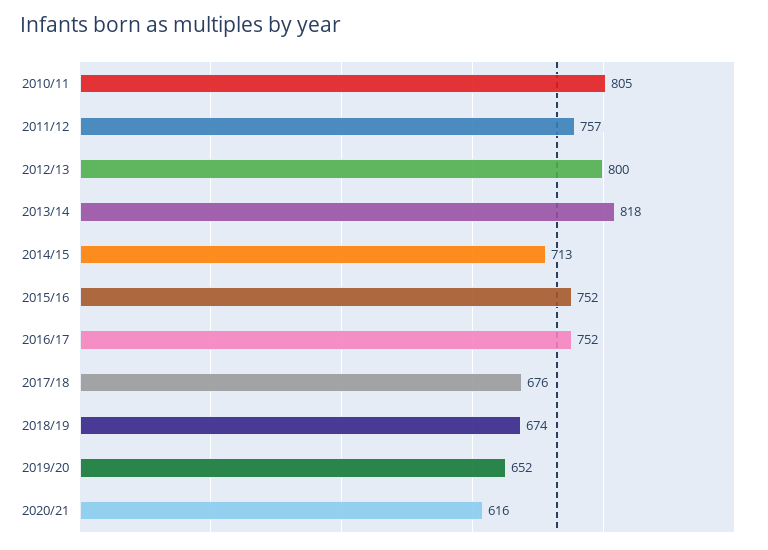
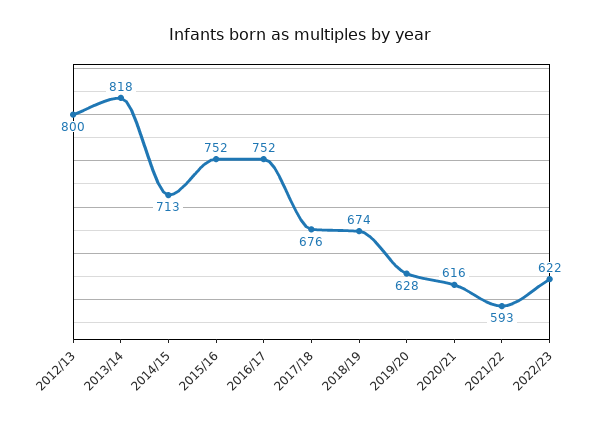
2010/11: 805 -> none
2011/12: 757 -> none
2019/20: 652 -> 628
2021/22: none -> 593
2022/23: none -> 622

